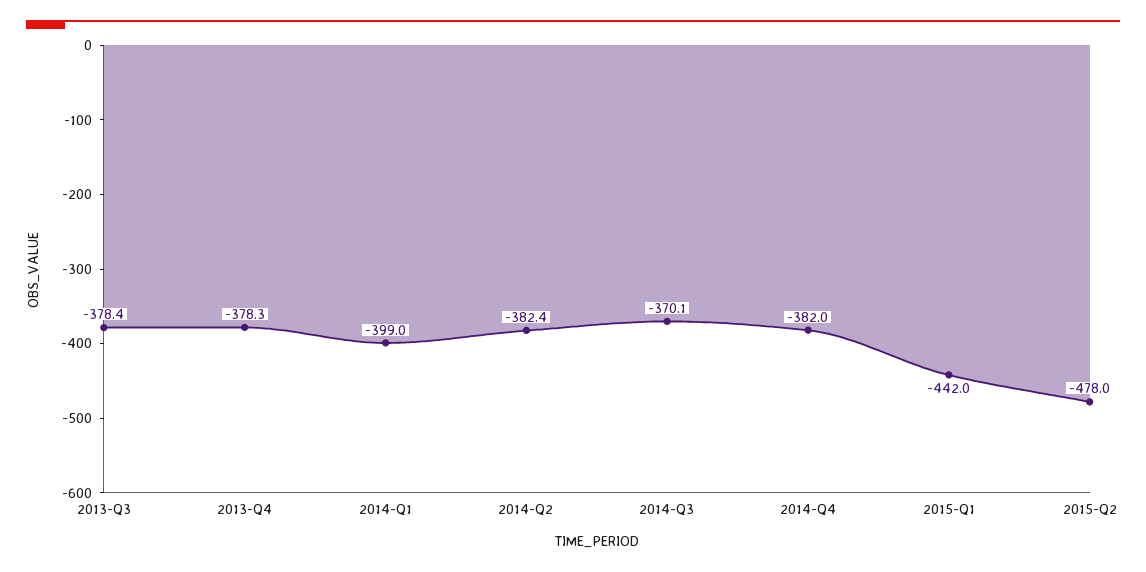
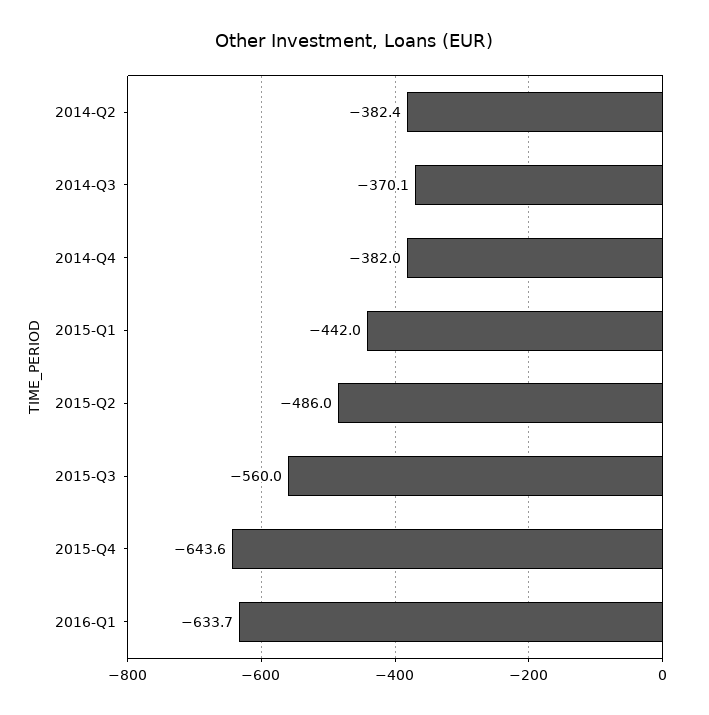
2013-Q3: -378.4 -> none
2013-Q4: -378.3 -> none
2014-Q1: -399 -> none
2015-Q2: -478 -> -486
2015-Q3: none -> -560
2015-Q4: none -> -643.6
2016-Q1: none -> -633.7

